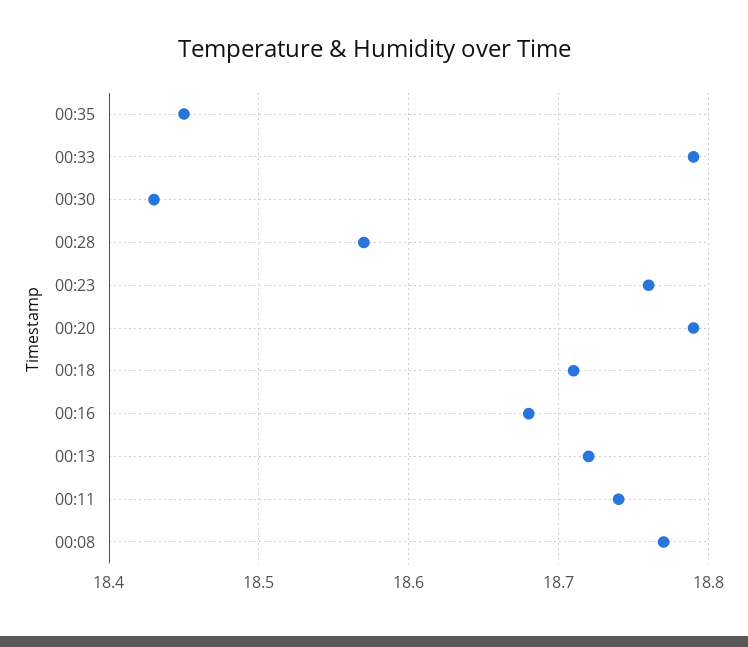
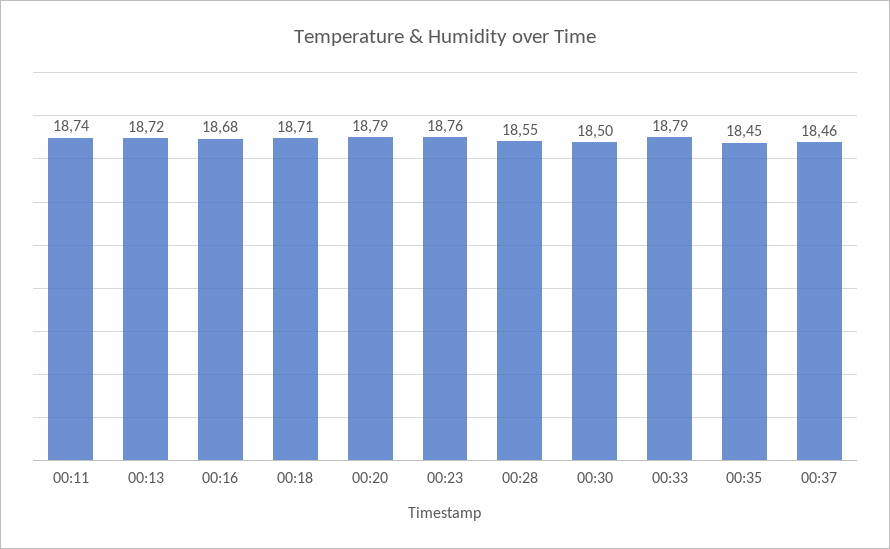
00:30: 18.43 -> 18.5
00:28: 18.57 -> 18.55
00:08: 18.77 -> none
00:37: none -> 18.46

